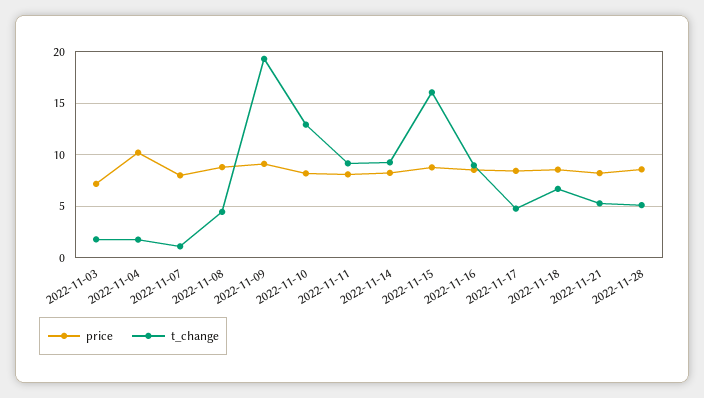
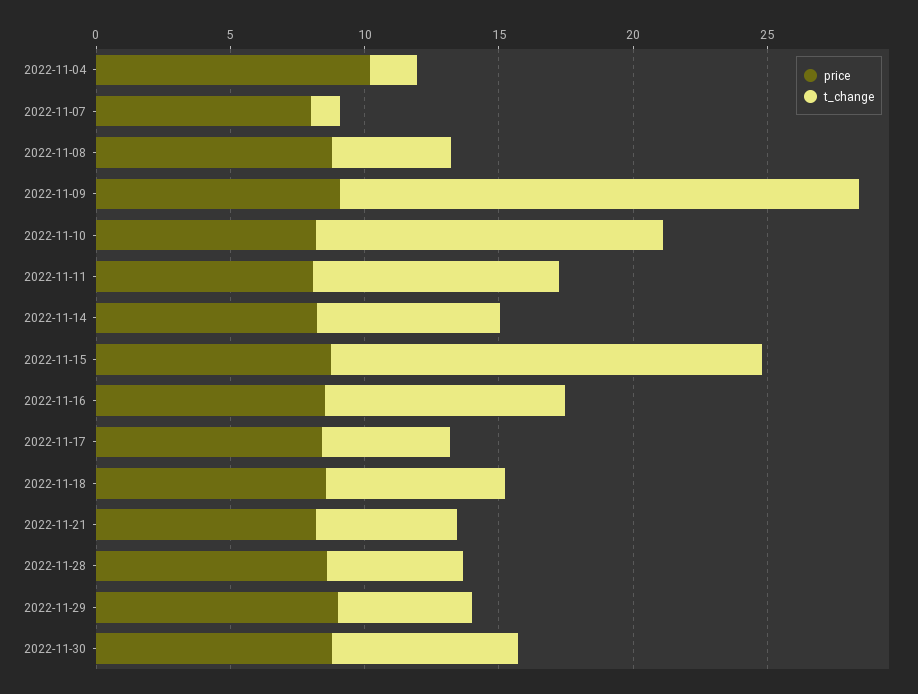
price, 2022-11-03: 7 -> none
t_change, 2022-11-03: 2 -> none
t_change, 2022-11-14: 9 -> 7
price, 2022-11-29: none -> 9
t_change, 2022-11-29: none -> 5
price, 2022-11-30: none -> 9
t_change, 2022-11-30: none -> 7

